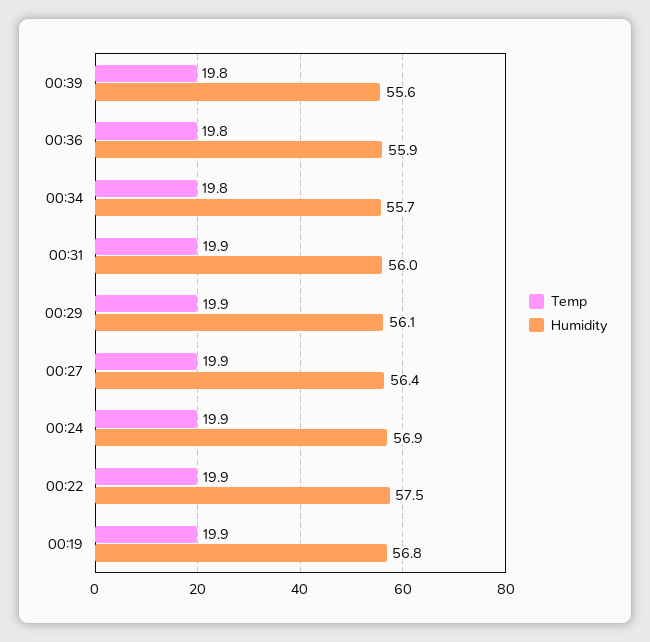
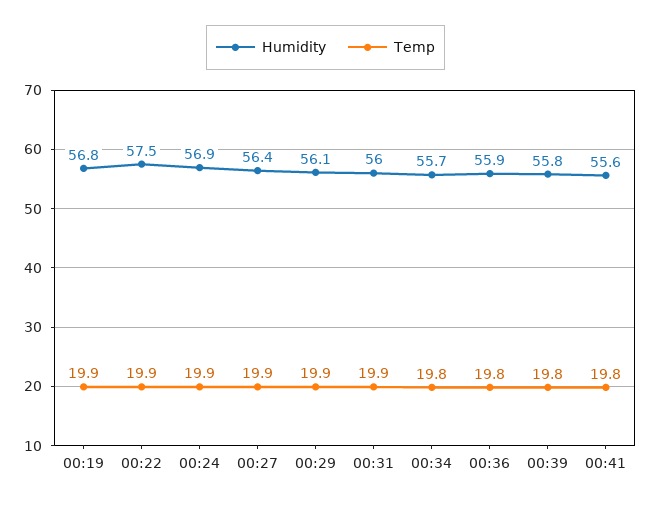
Humidity, 00:39: 55.6 -> 55.8
Humidity, 00:41: none -> 55.6
Temp, 00:41: none -> 19.8

